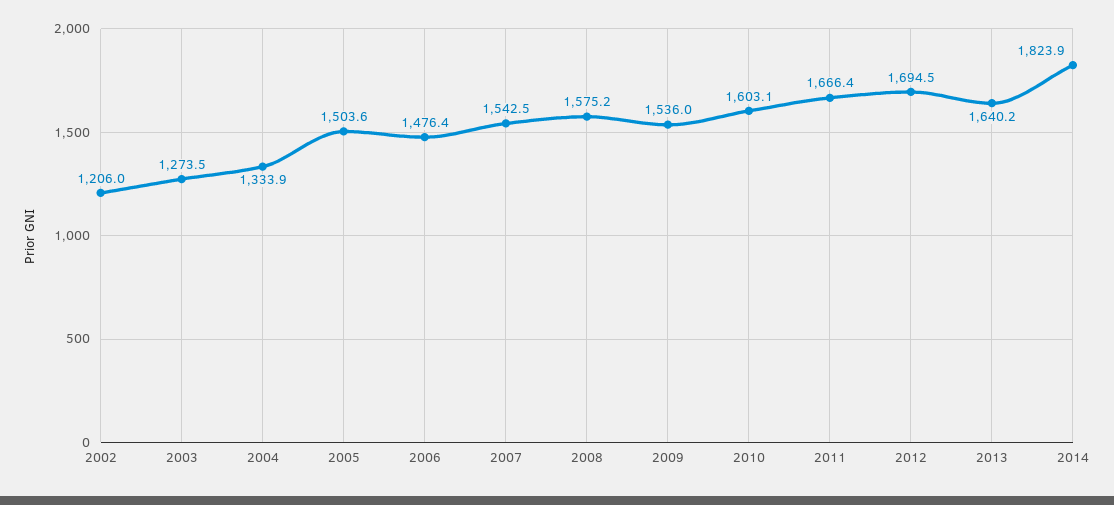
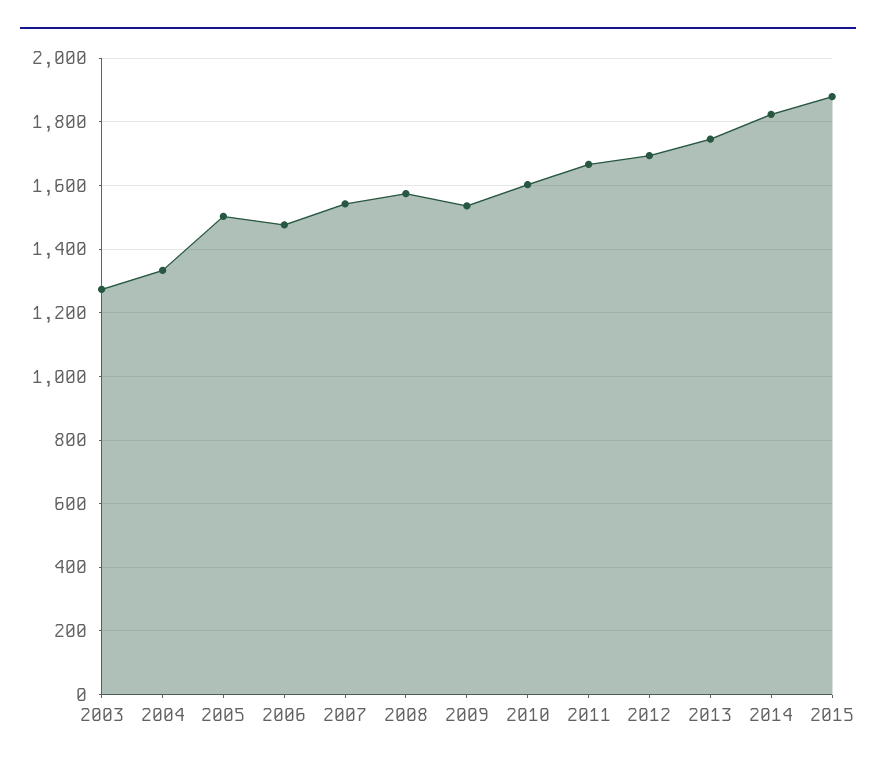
2002: 1206 -> none
2013: 1640.2 -> 1740
2015: none -> 1880

